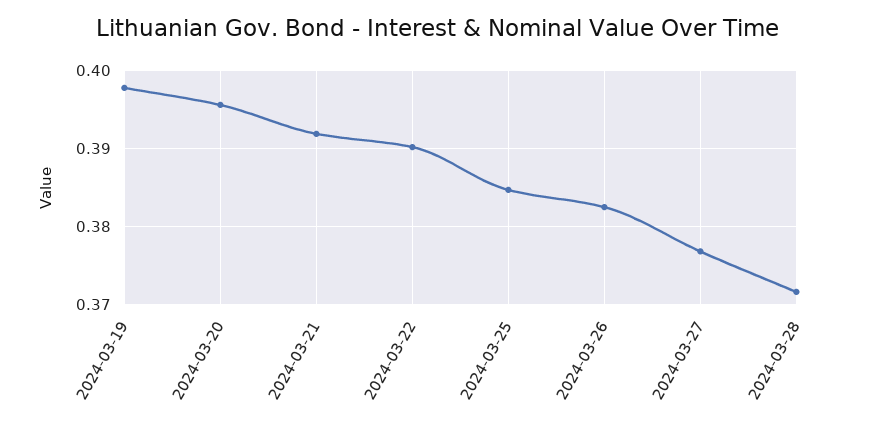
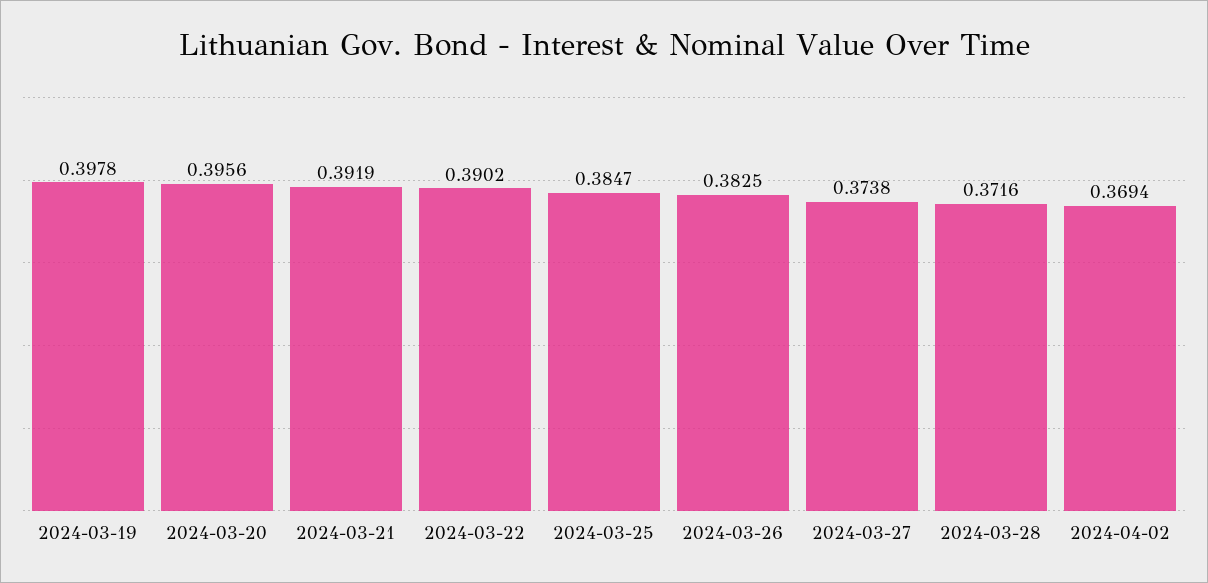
2024-03-27: 0.377 -> 0.3738
2024-04-02: none -> 0.3694

